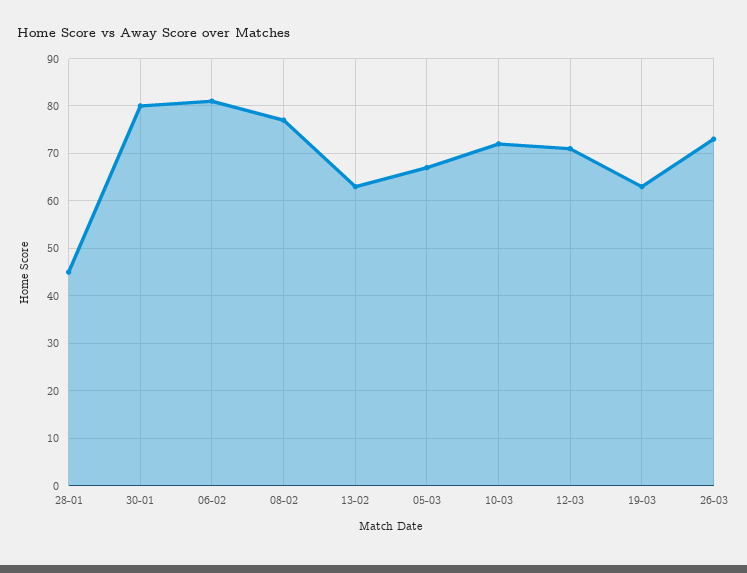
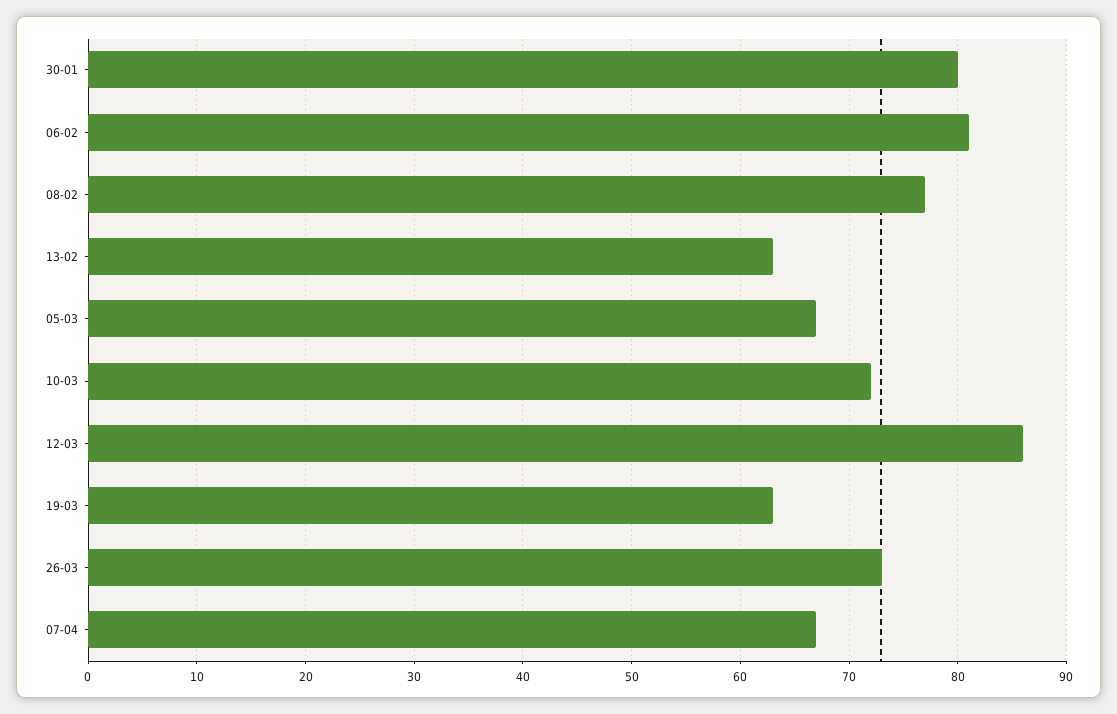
28-01: 45 -> none
12-03: 70 -> 86
07-04: none -> 67

